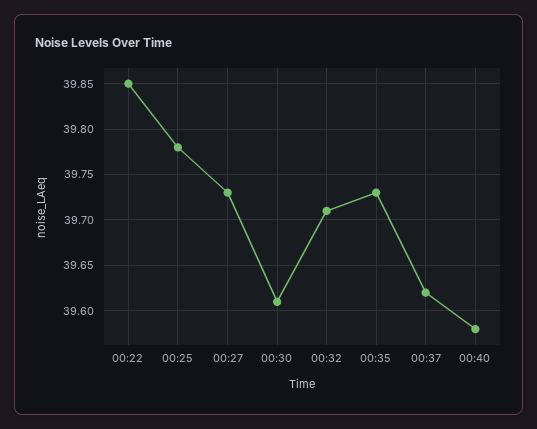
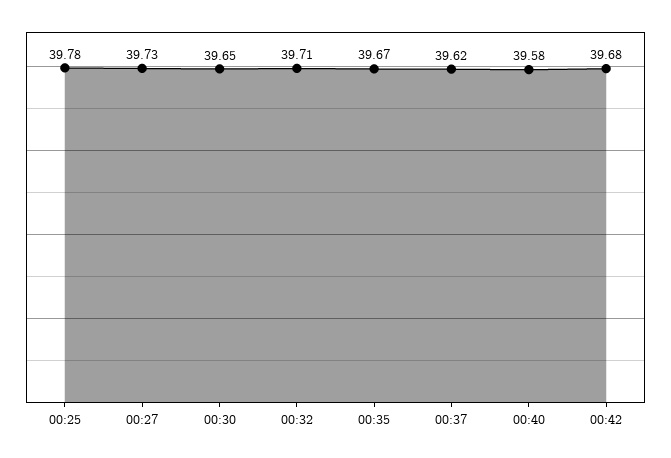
00:22: 39.85 -> none
00:30: 39.61 -> 39.65
00:35: 39.73 -> 39.67
00:42: none -> 39.68

